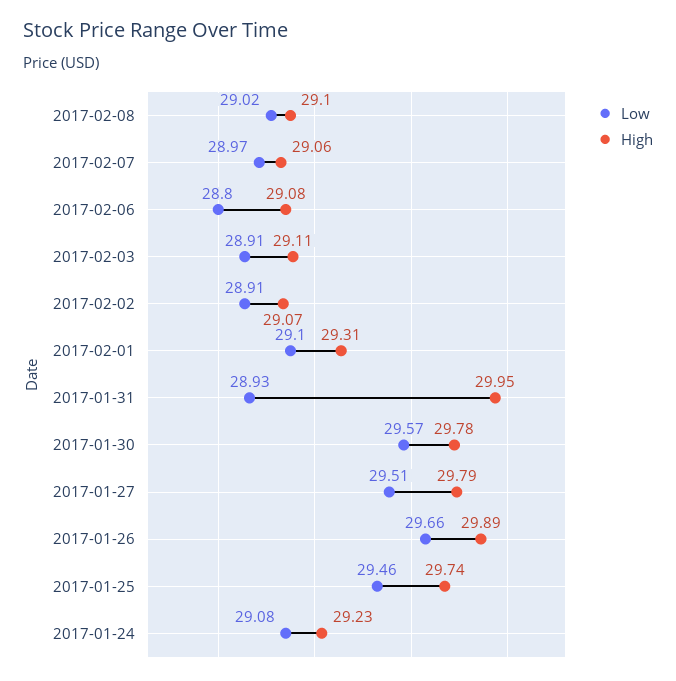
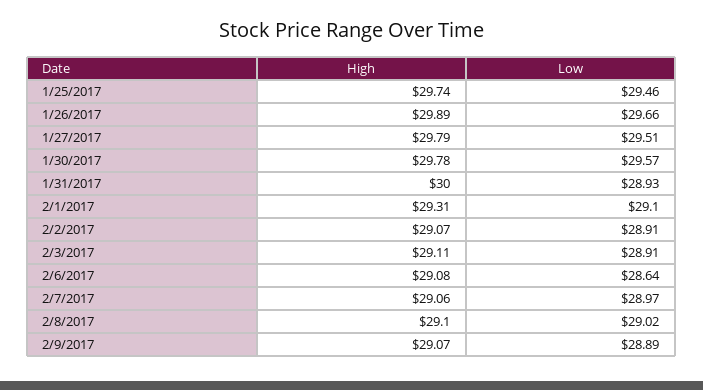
Low, 2017-02-06: 28.8 -> 28.64
High, 2017-01-31: 29.95 -> 30
Low, 2017-01-24: 29.08 -> none
High, 2017-01-24: 29.23 -> none
High, 2/9/2017: none -> 29.07
Low, 2/9/2017: none -> 28.89

